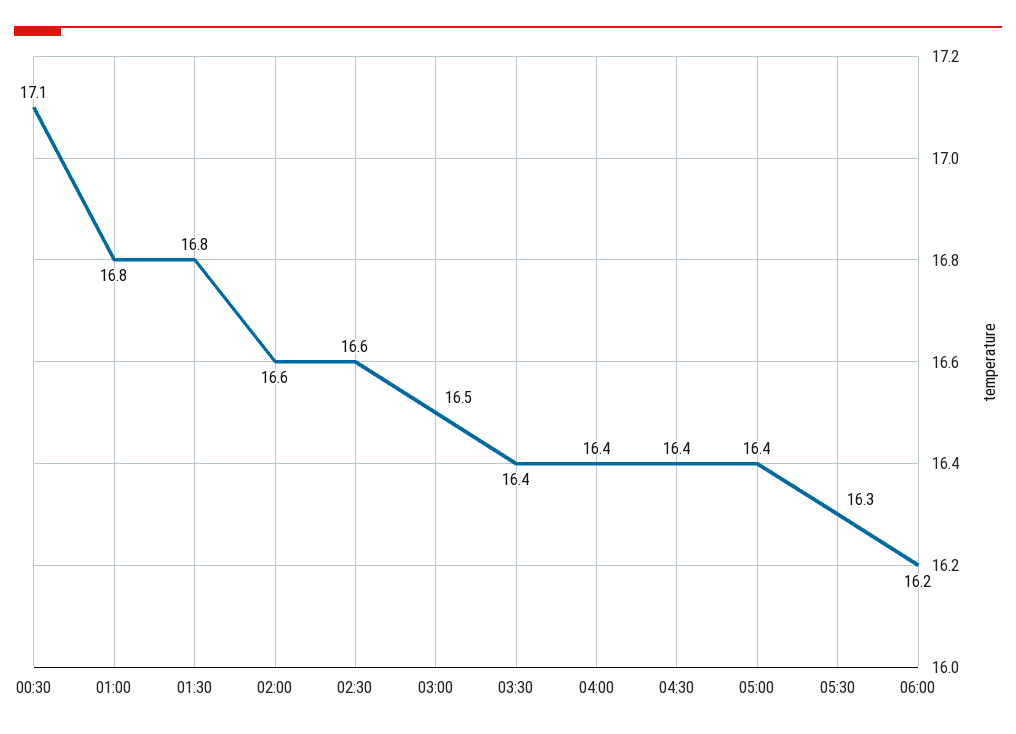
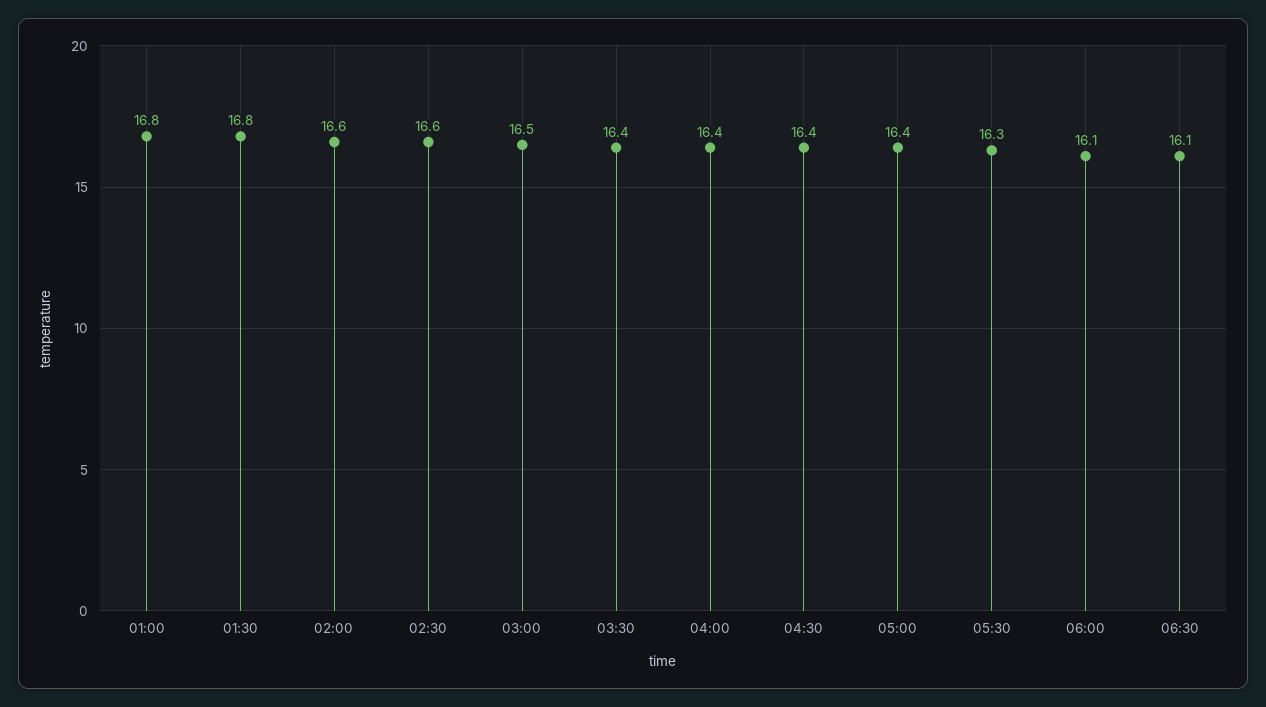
00:30: 17.1 -> none
06:00: 16.2 -> 16.1
06:30: none -> 16.1

